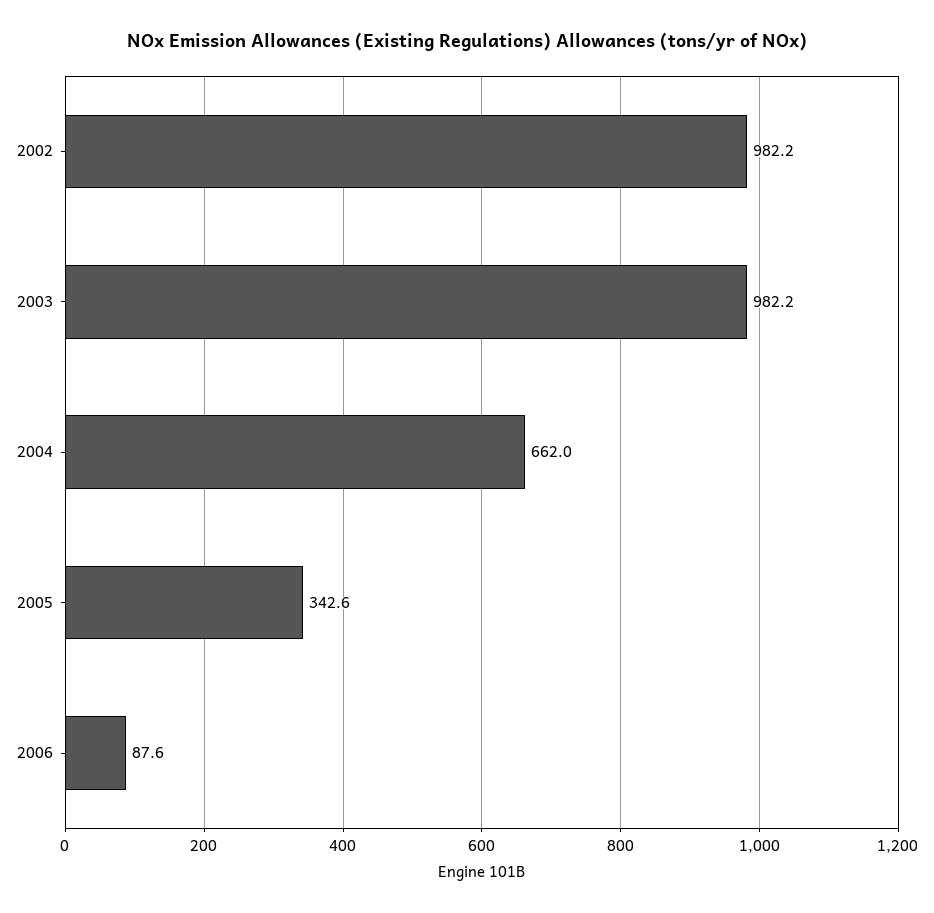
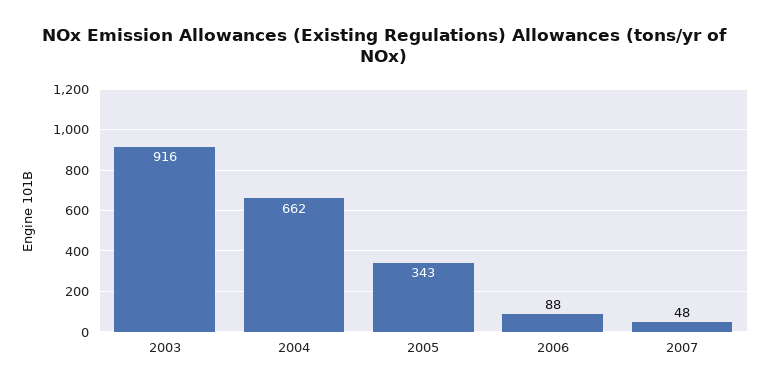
2002: 982.2 -> none
2003: 982.2 -> 916
2007: none -> 48

